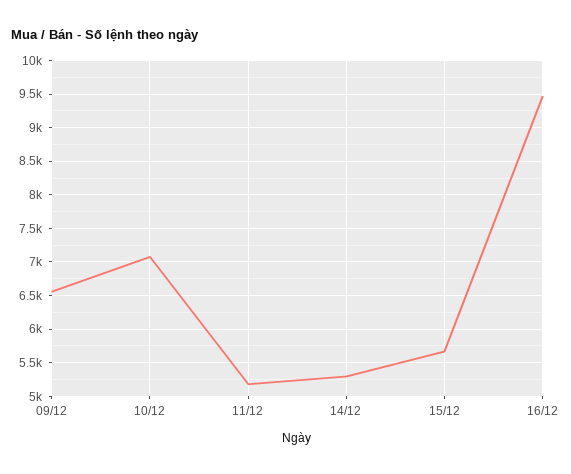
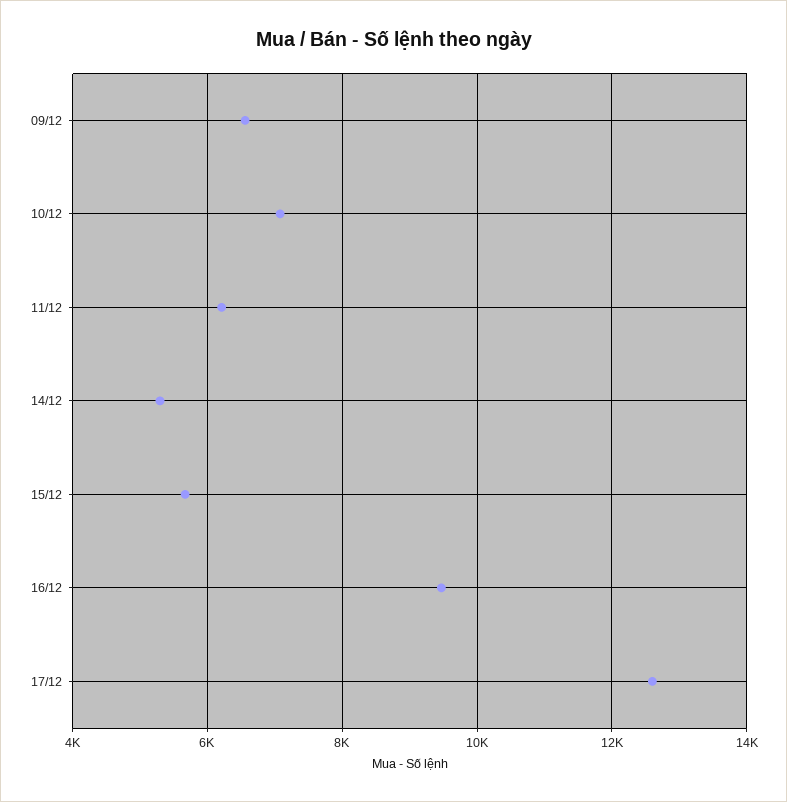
11/12: 5200 -> 6200
17/12: none -> 12600

